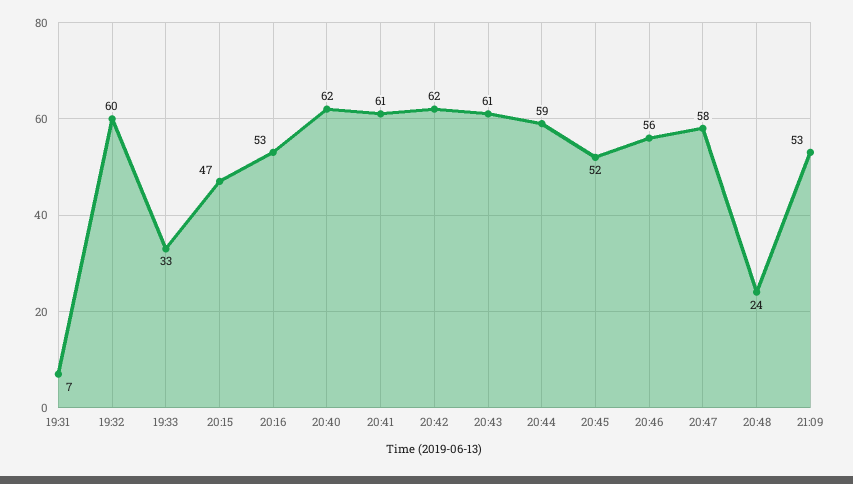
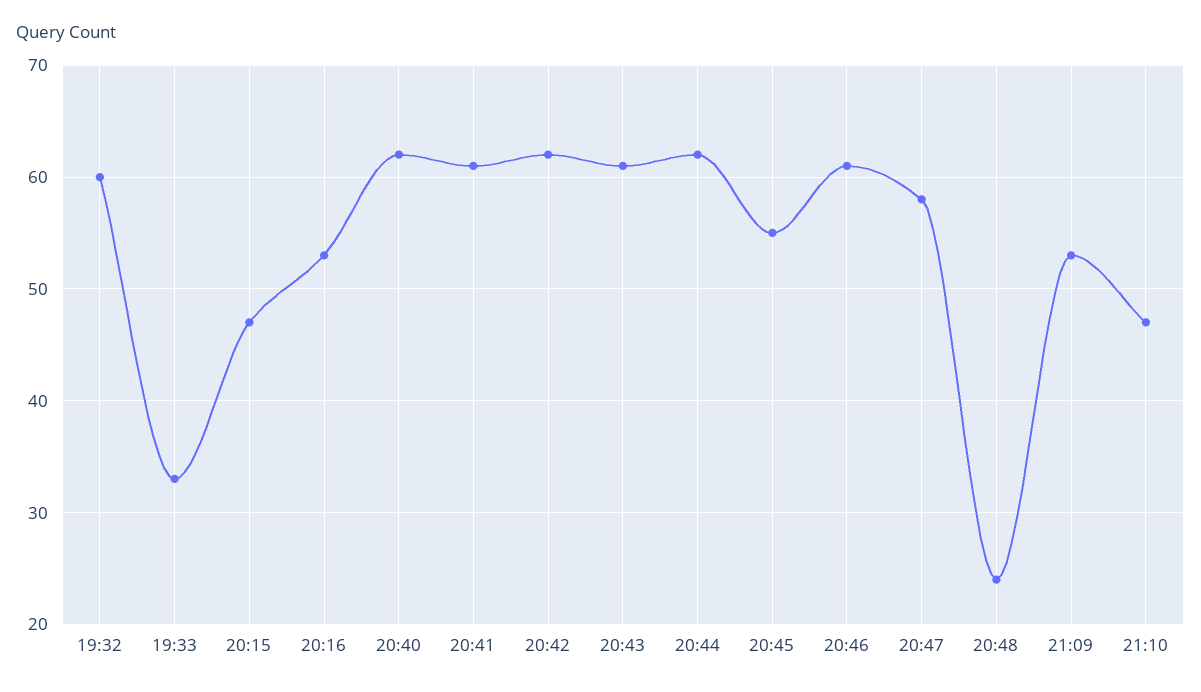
19:31: 7 -> none
20:44: 59 -> 62
20:45: 52 -> 55
20:46: 56 -> 61
21:10: none -> 47

